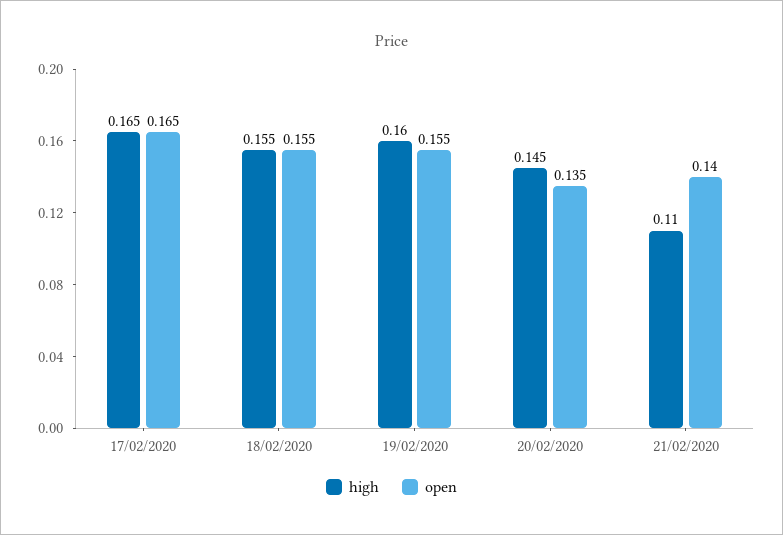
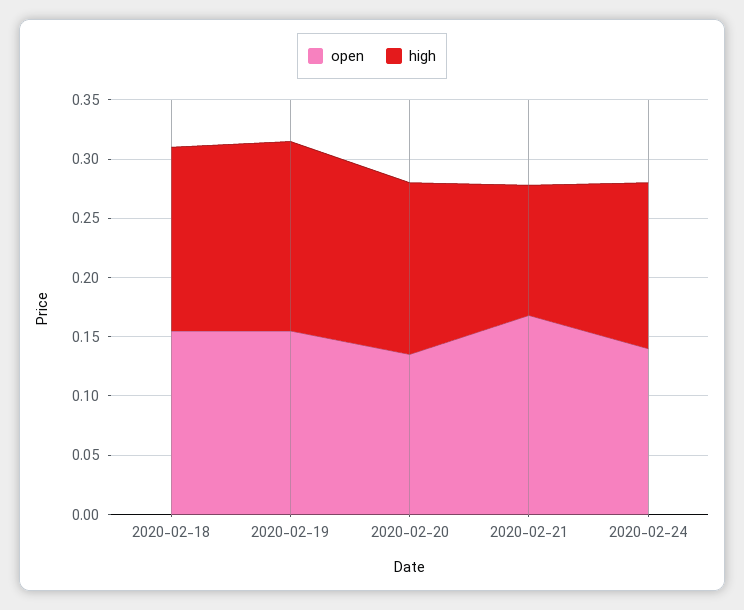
high, 17/02/2020: 0.165 -> none
open, 17/02/2020: 0.165 -> none
open, 21/02/2020: 0.14 -> 0.17
open, 2020-02-24: none -> 0.14
high, 2020-02-24: none -> 0.14

